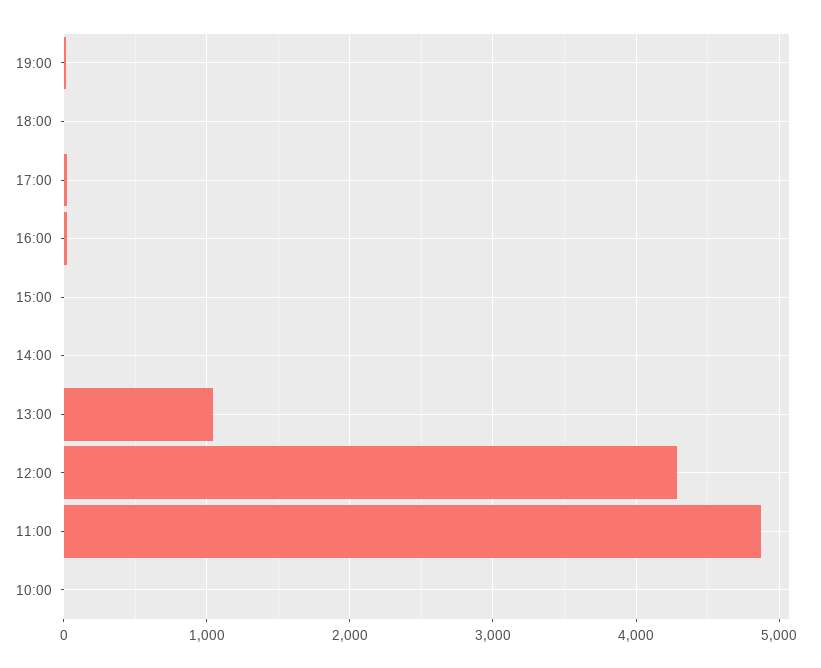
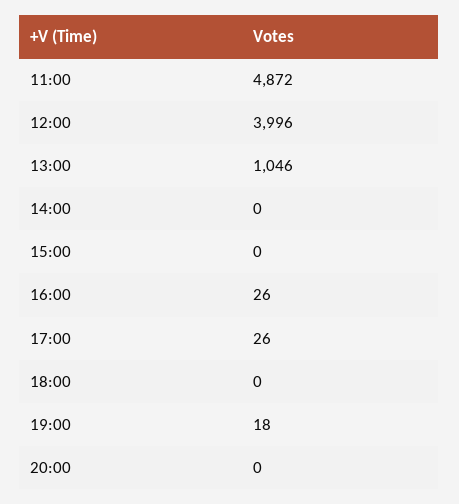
12:00: 4300 -> 3996
10:00: 0 -> none
20:00: none -> 0

